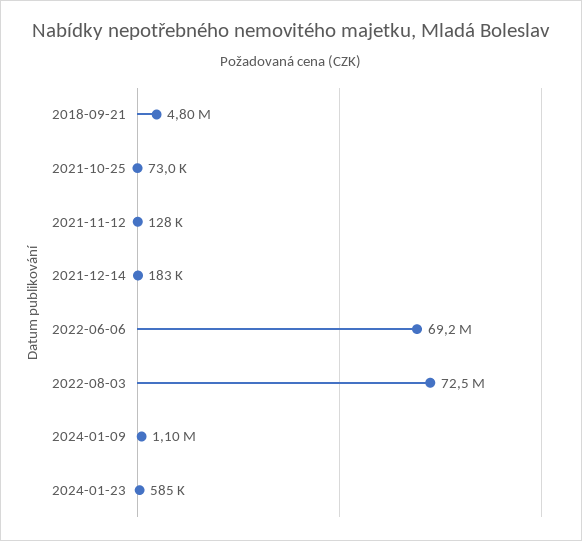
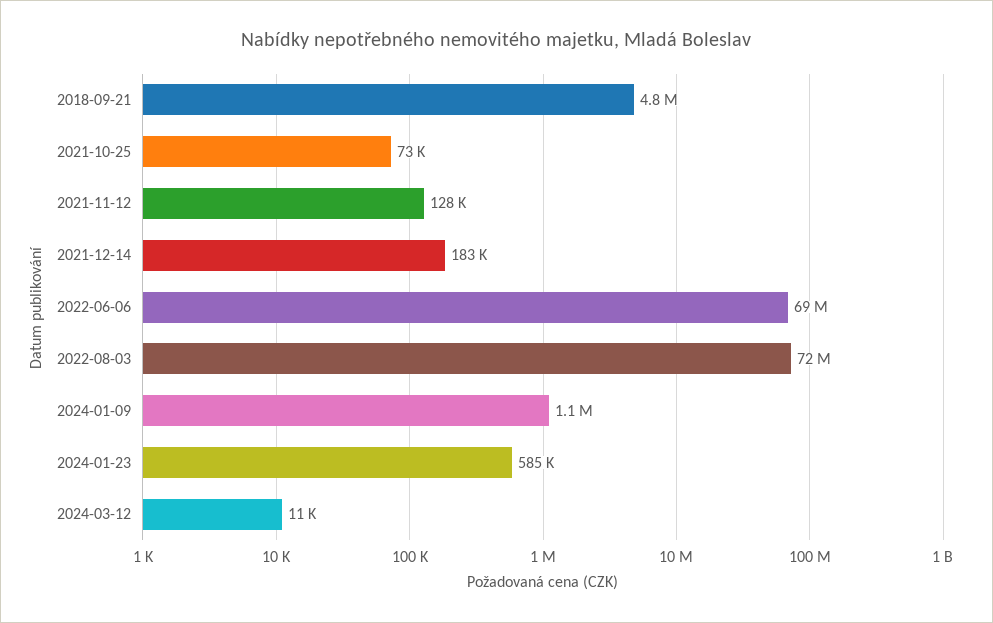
2024-03-12: none -> 11000

